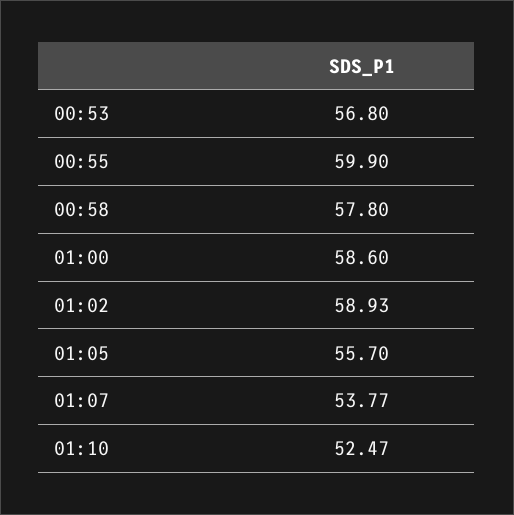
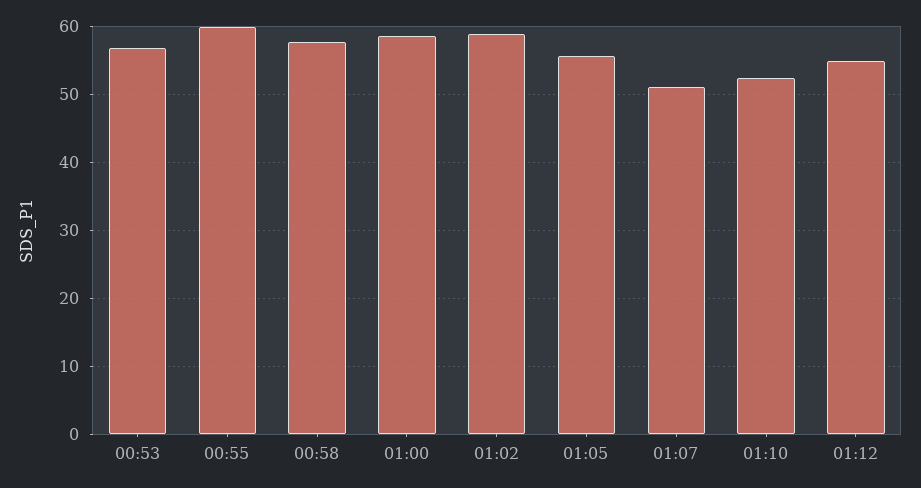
01:07: 53.77 -> 51
01:12: none -> 55

